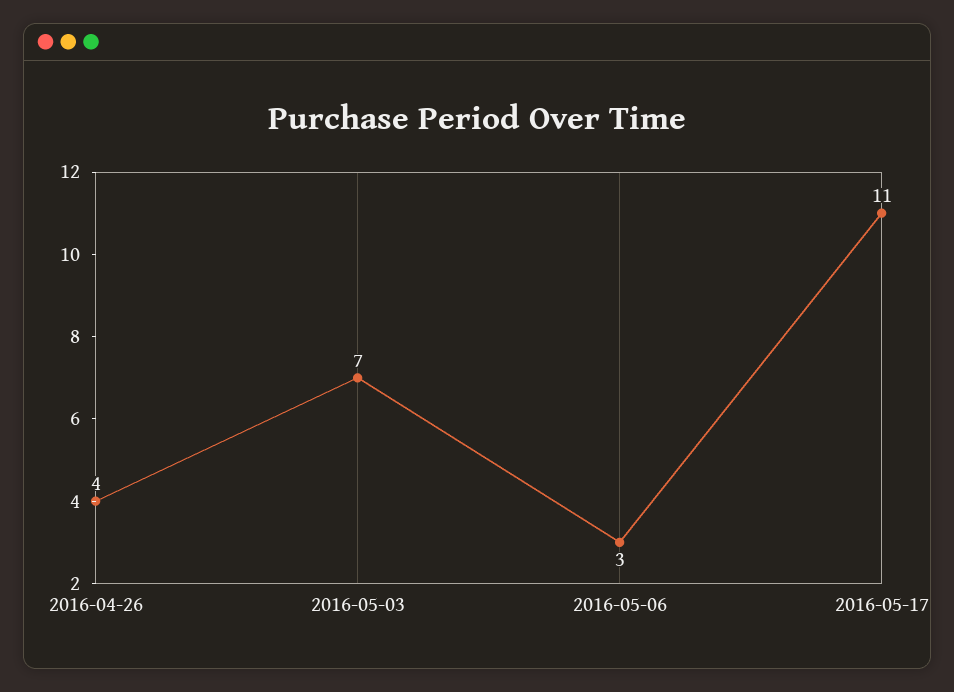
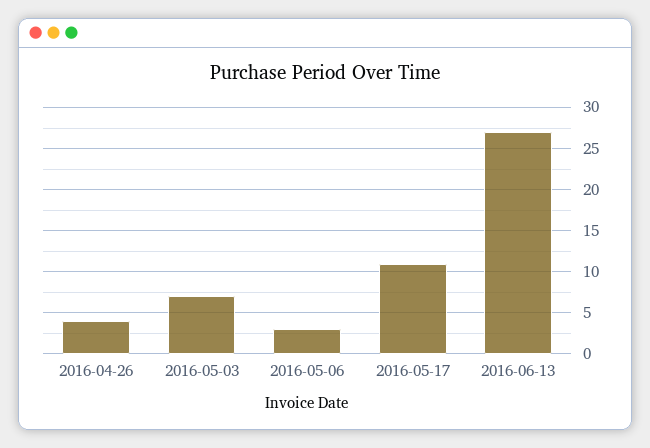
2016-06-13: none -> 27

